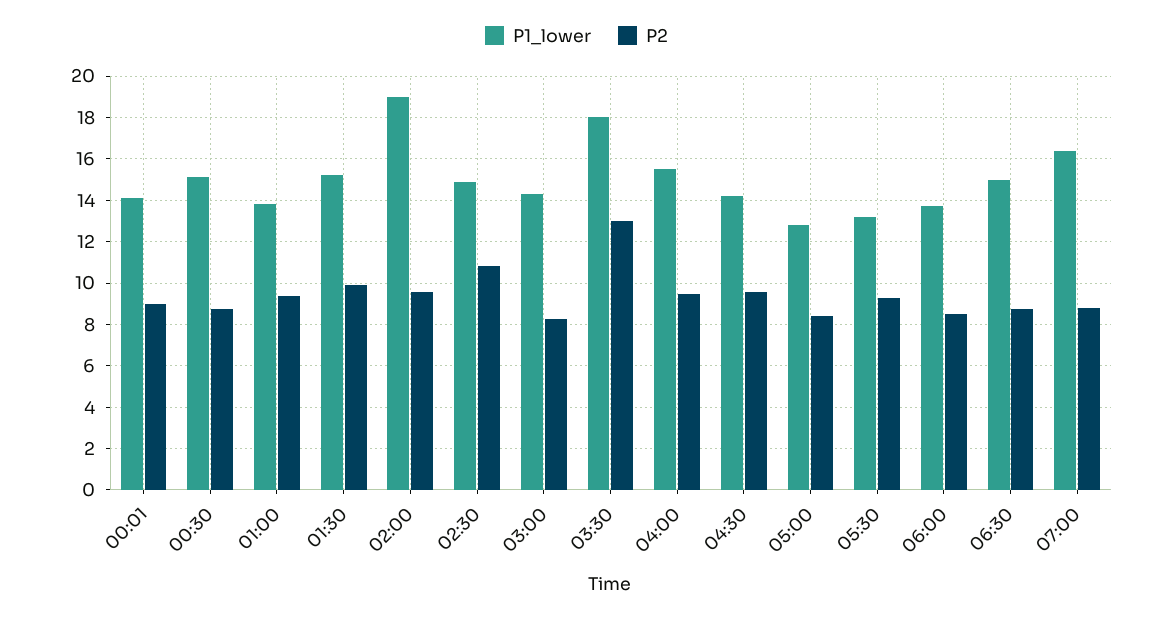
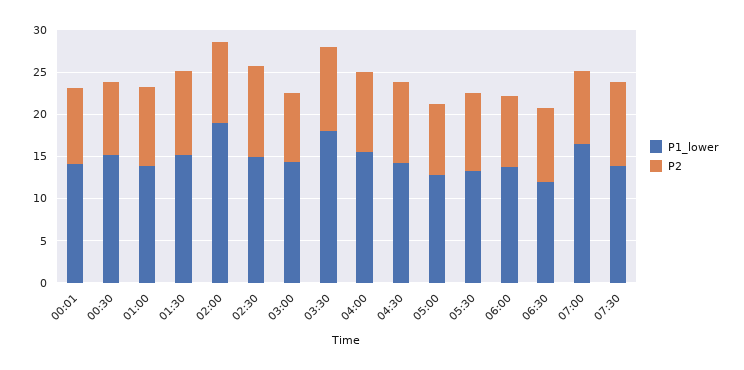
P2, 03:30: 13 -> 10
P1_lower, 06:30: 15 -> 12
P1_lower, 07:30: none -> 14
P2, 07:30: none -> 10

